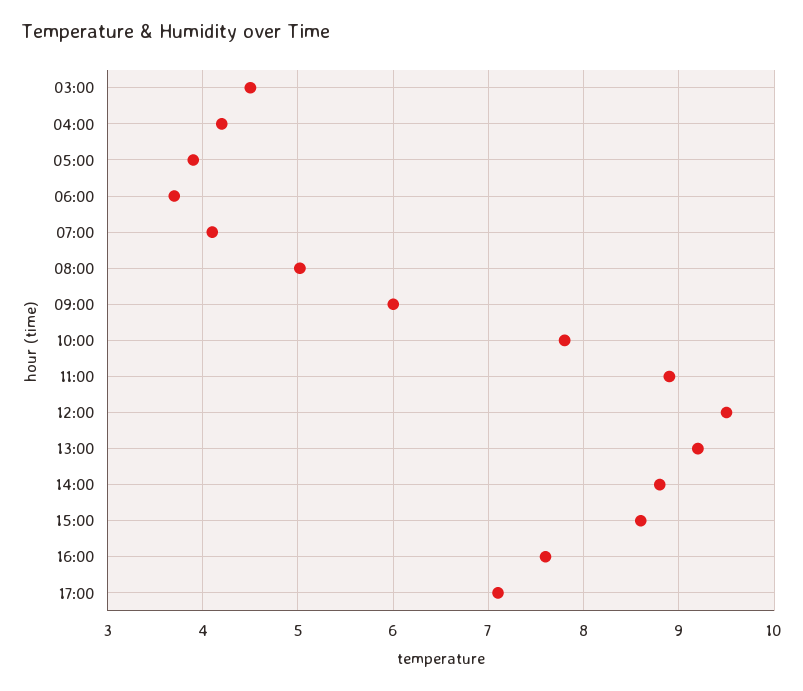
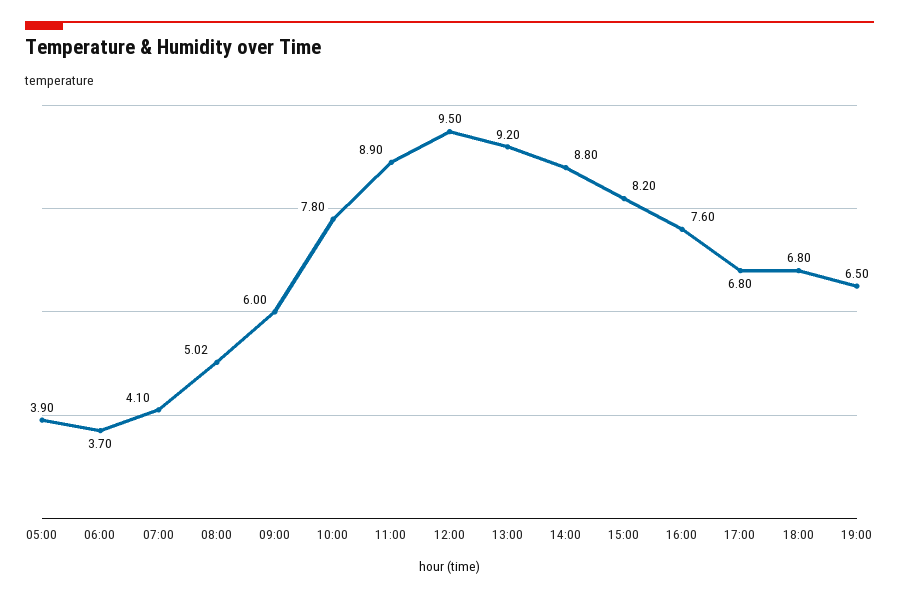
03:00: 4.5 -> none
04:00: 4.2 -> none
15:00: 8.6 -> 8.2
17:00: 7.1 -> 6.8
18:00: none -> 6.8
19:00: none -> 6.5

